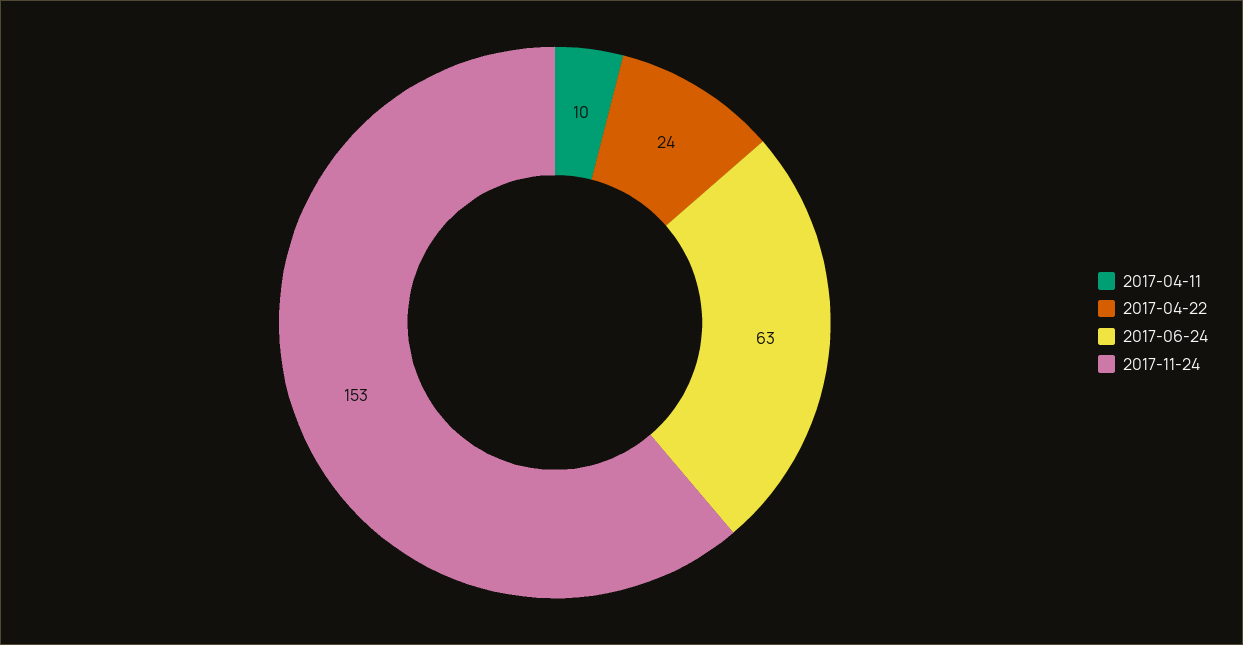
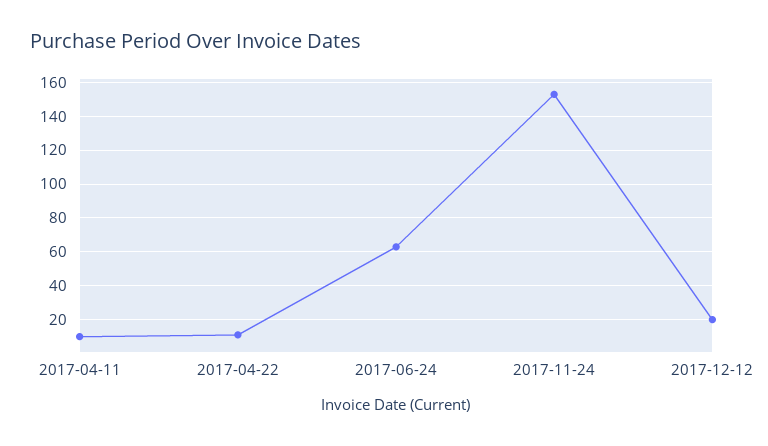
2017-04-22: 24 -> 10
2017-12-12: none -> 20

